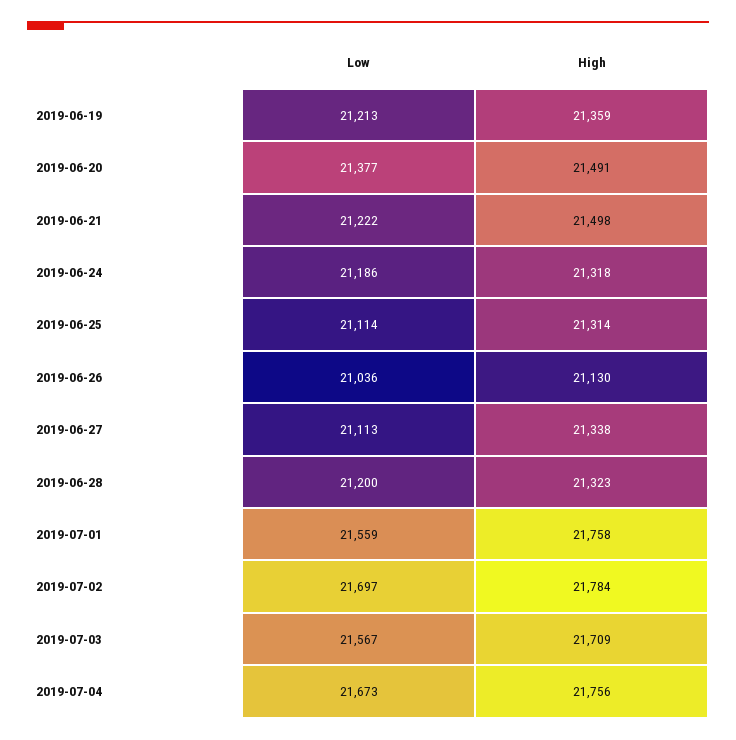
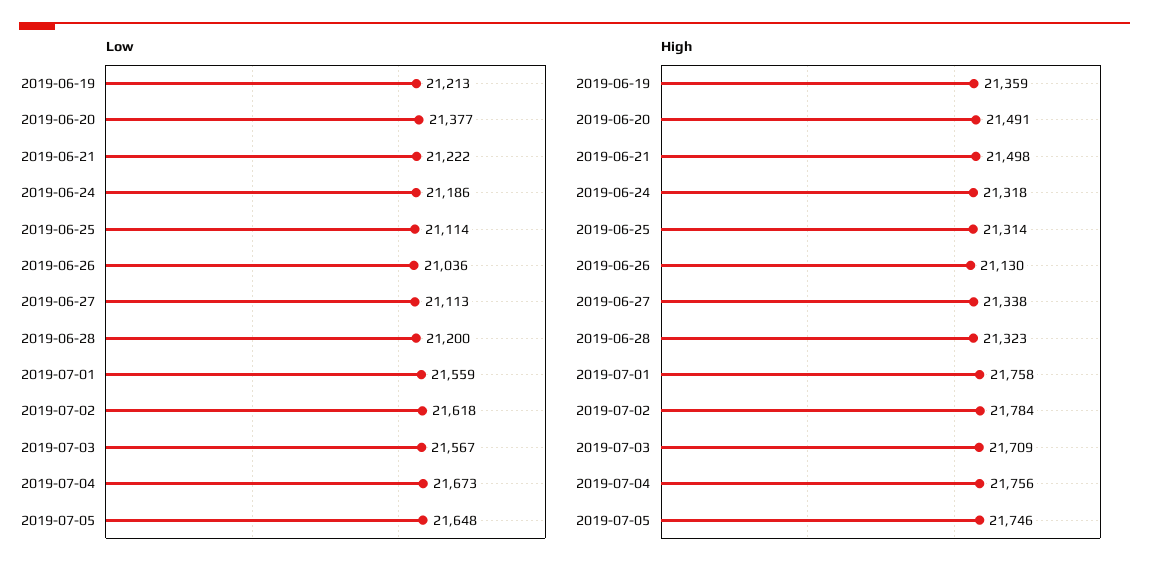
Low, 2019-07-02: 21697 -> 21618
Low, 2019-07-05: none -> 21648
High, 2019-07-05: none -> 21746

